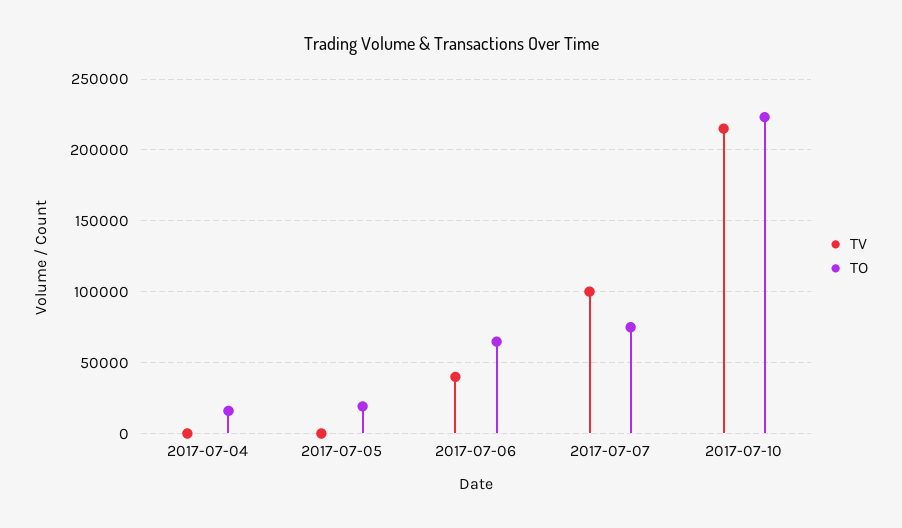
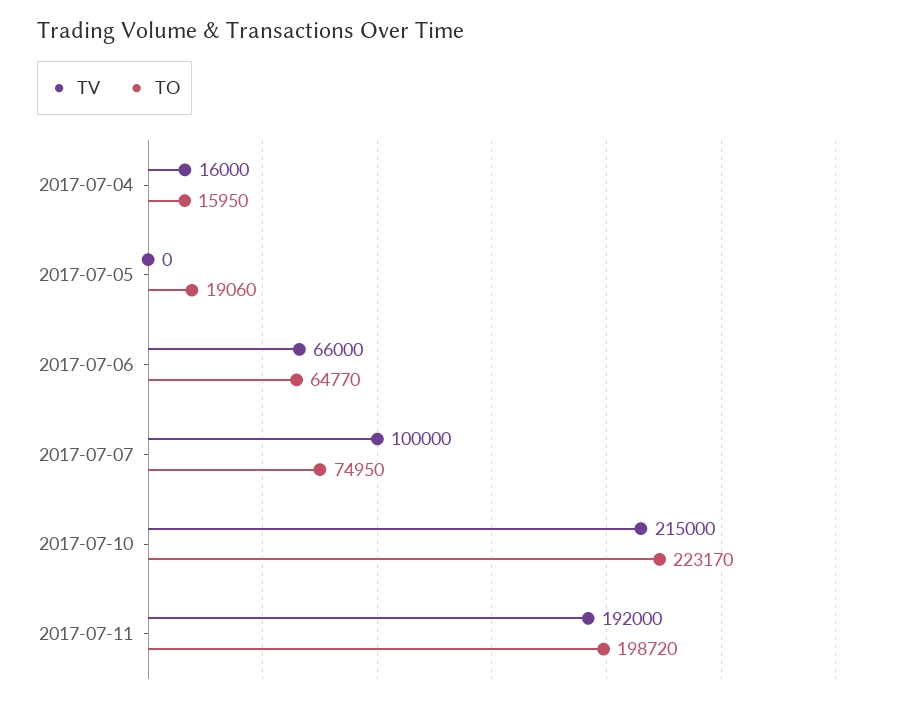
TV, 2017-07-04: 0 -> 16000
TV, 2017-07-06: 40000 -> 66000
TV, 2017-07-11: none -> 192000
TO, 2017-07-11: none -> 198720

